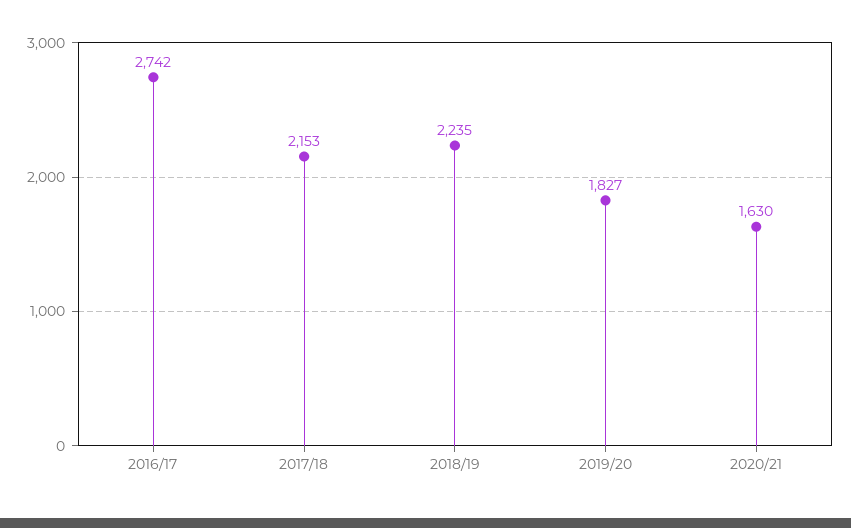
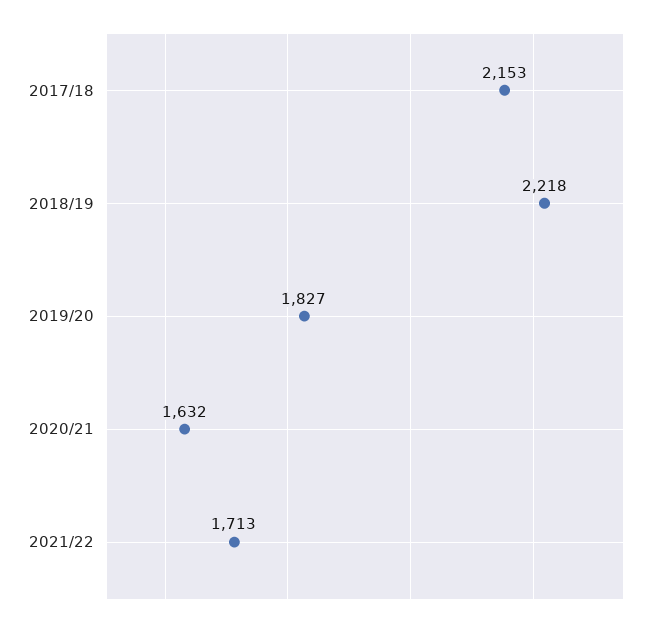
2016/17: 2742 -> none
2018/19: 2235 -> 2218
2020/21: 1630 -> 1632
2021/22: none -> 1713

